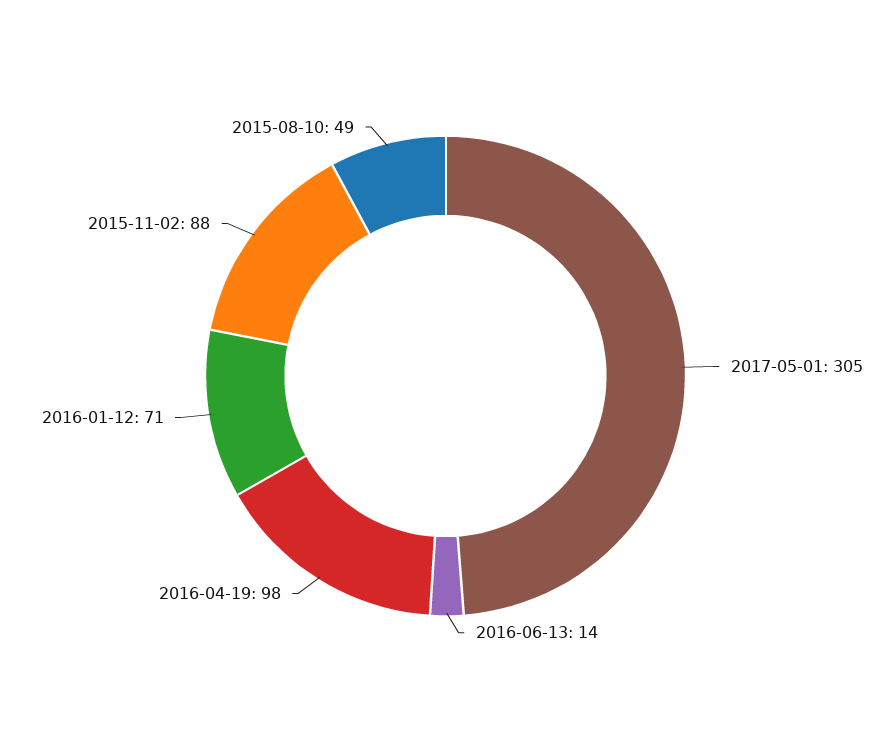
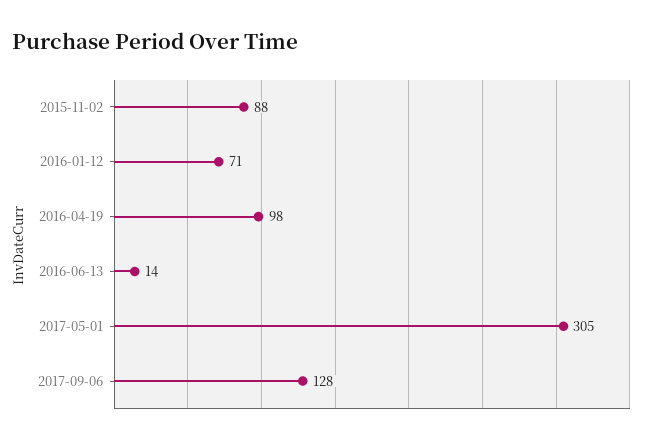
2015-08-10: 49 -> none
2017-09-06: none -> 128

